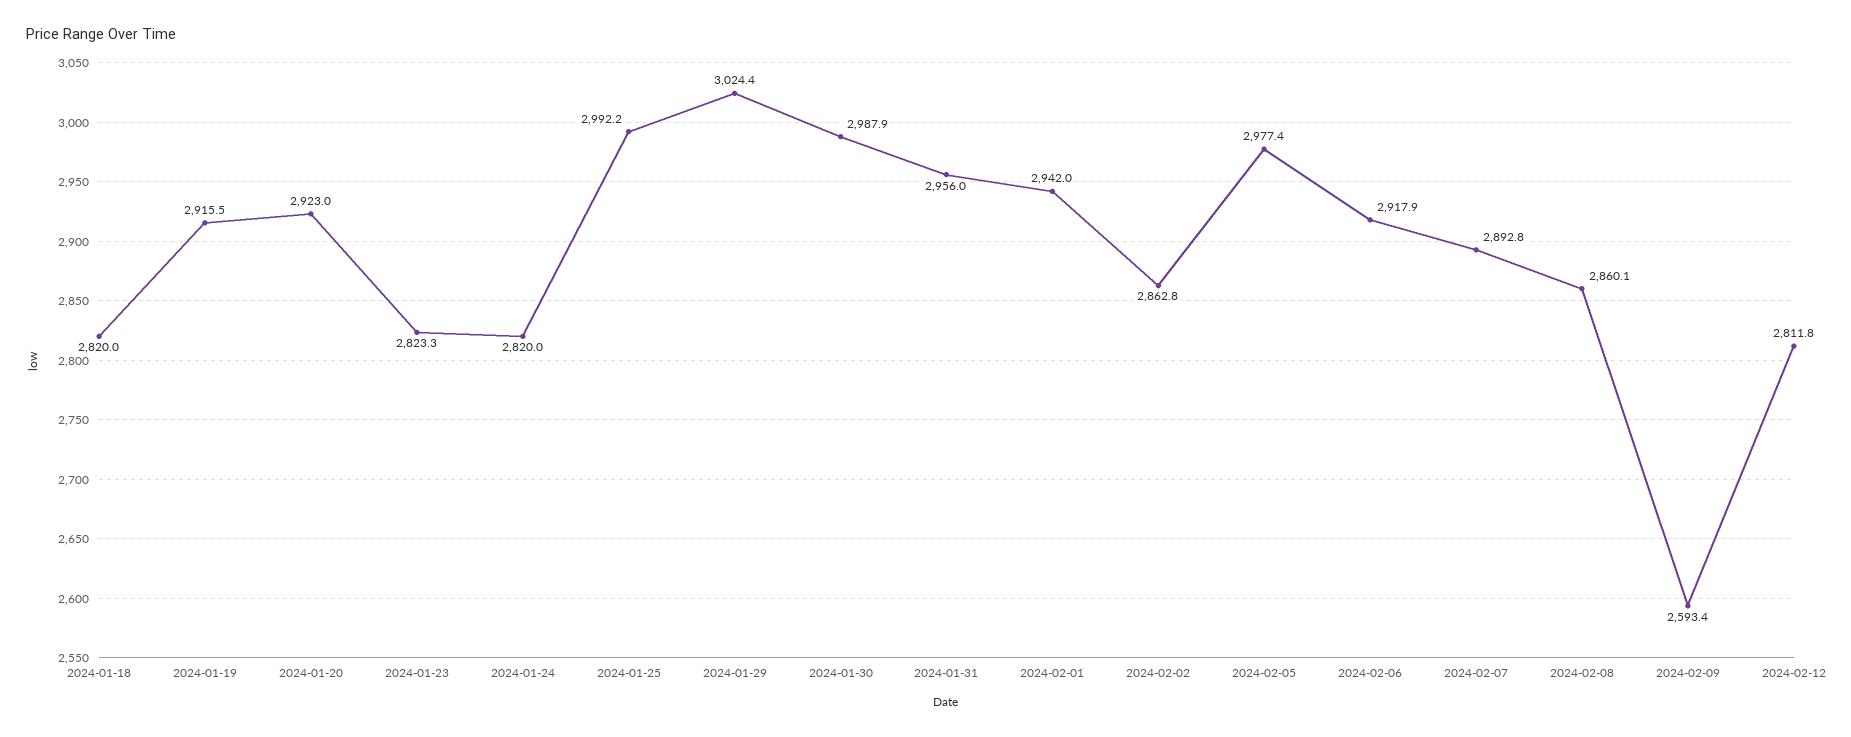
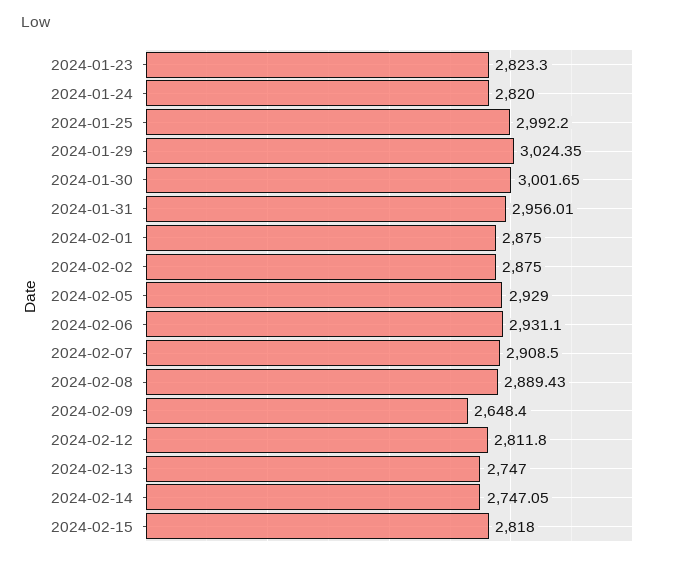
2024-01-18: 2820 -> none
2024-01-19: 2915.5 -> none
2024-01-20: 2923 -> none
2024-01-30: 2987.9 -> 3001.65
2024-02-01: 2942 -> 2875
2024-02-02: 2862.8 -> 2875
2024-02-05: 2977.4 -> 2929
2024-02-06: 2917.9 -> 2931.1
2024-02-07: 2892.8 -> 2908.5
2024-02-08: 2860.1 -> 2889.43
2024-02-09: 2593.4 -> 2648.4
2024-02-13: none -> 2747
2024-02-14: none -> 2747.05
2024-02-15: none -> 2818

